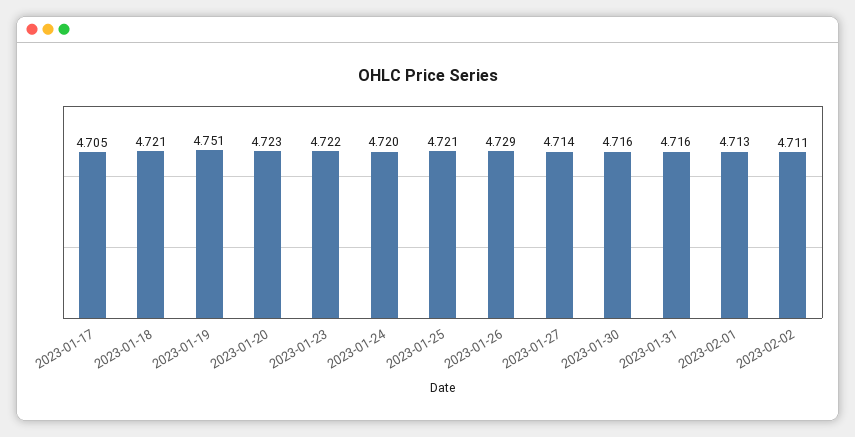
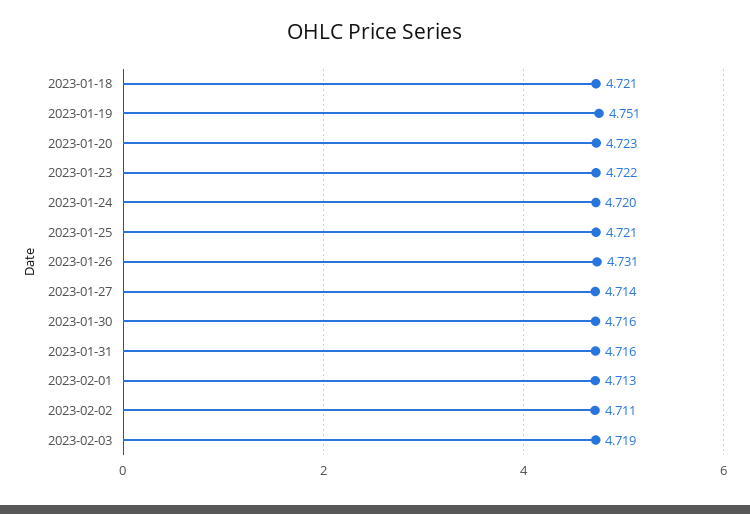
2023-01-17: 4.705 -> none
2023-01-26: 4.729 -> 4.731
2023-02-03: none -> 4.719

